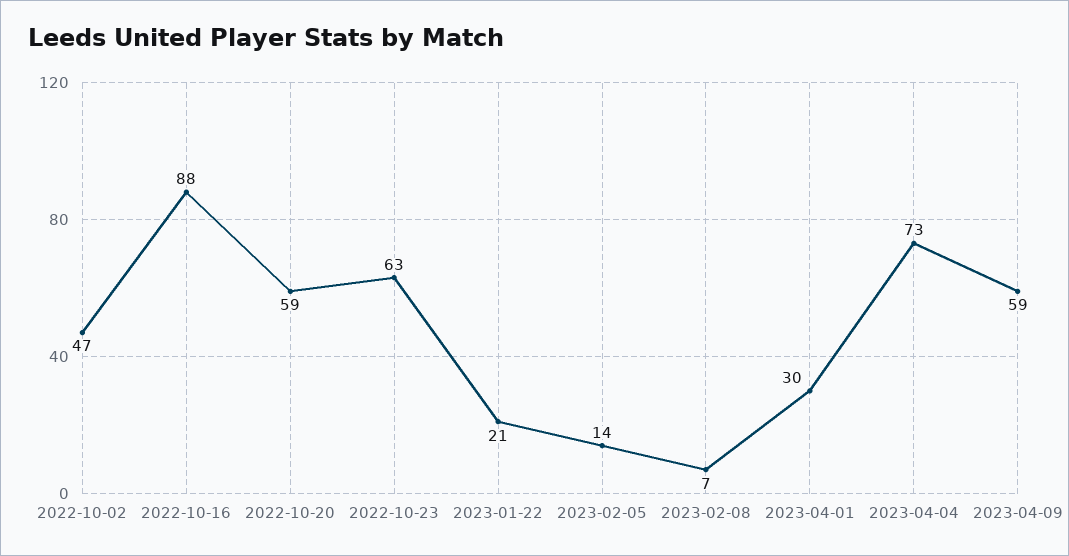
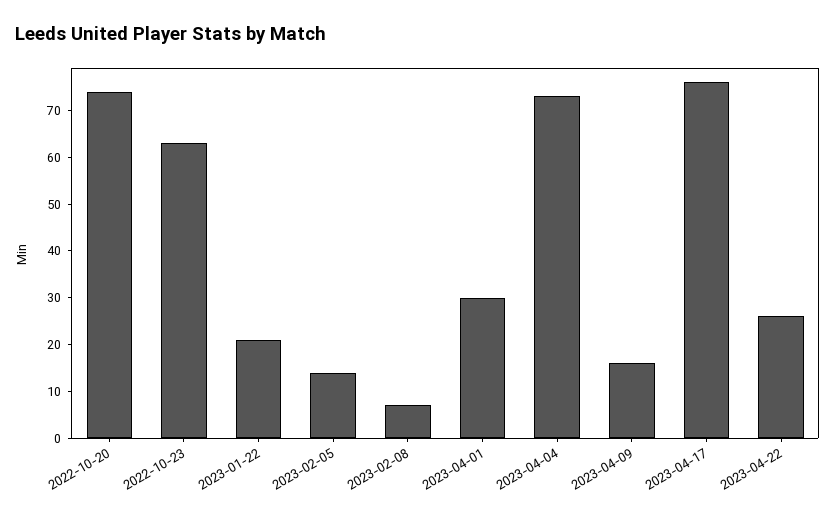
2022-10-02: 47 -> none
2022-10-16: 88 -> none
2022-10-20: 59 -> 75
2023-04-09: 59 -> 15
2023-04-17: none -> 75
2023-04-22: none -> 25

